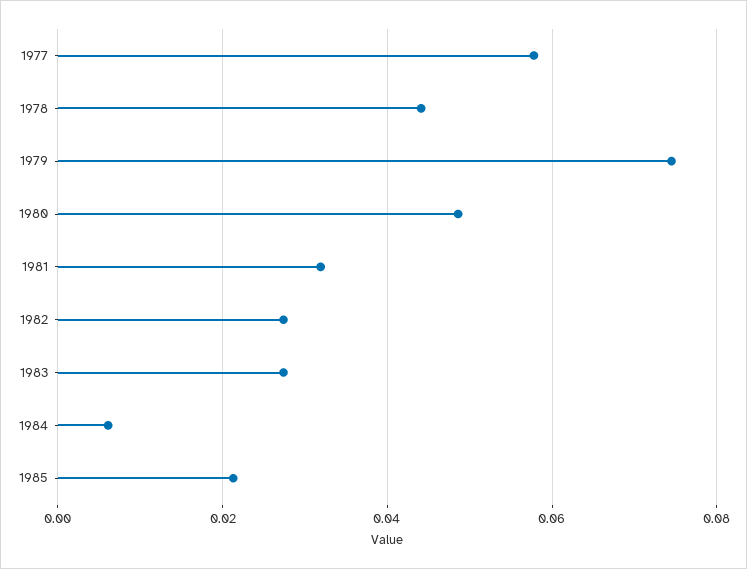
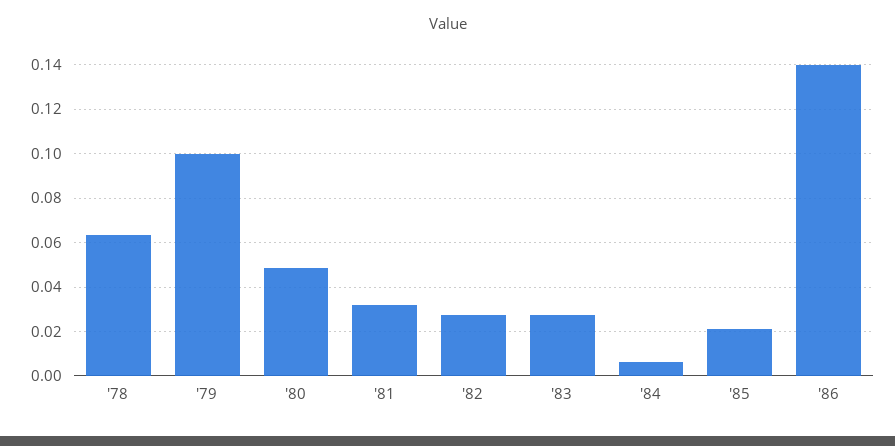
1977: 0.058 -> none
1978: 0.044 -> 0.065
1979: 0.074 -> 0.1
'86: none -> 0.14

